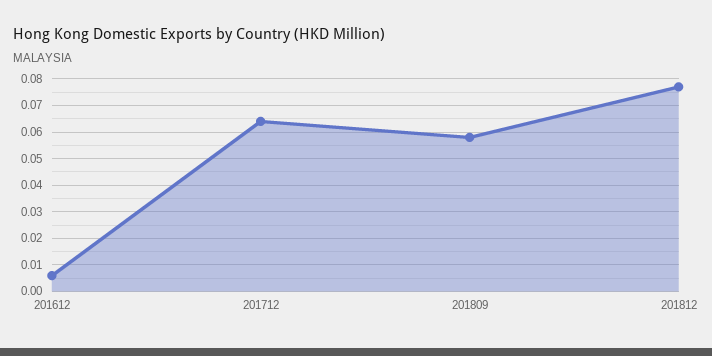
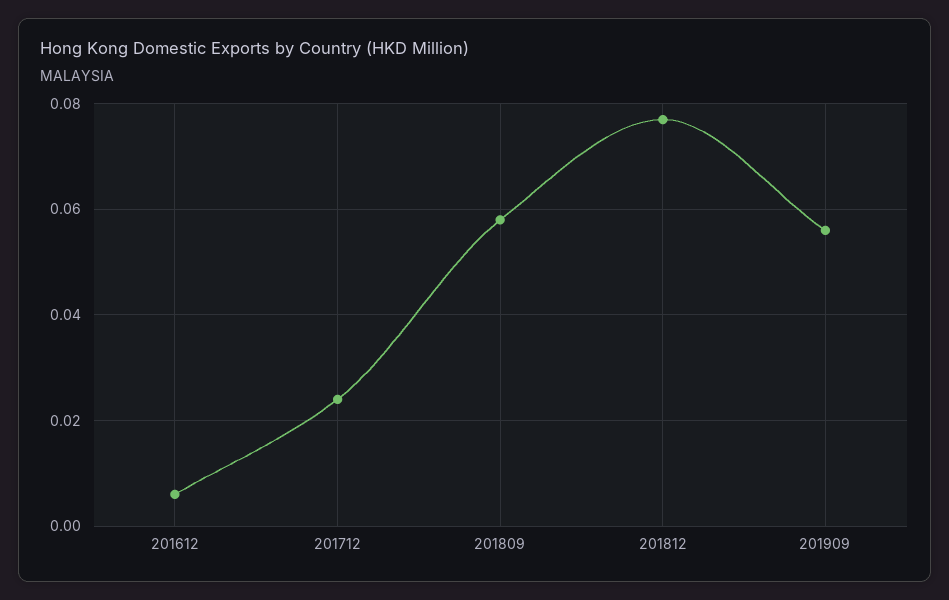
201712: 0.065 -> 0.025
201909: none -> 0.055

